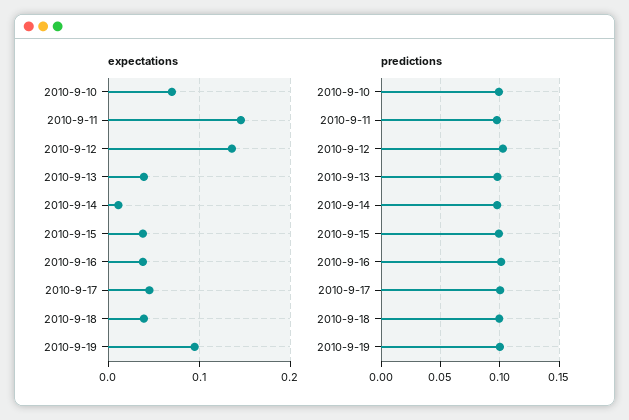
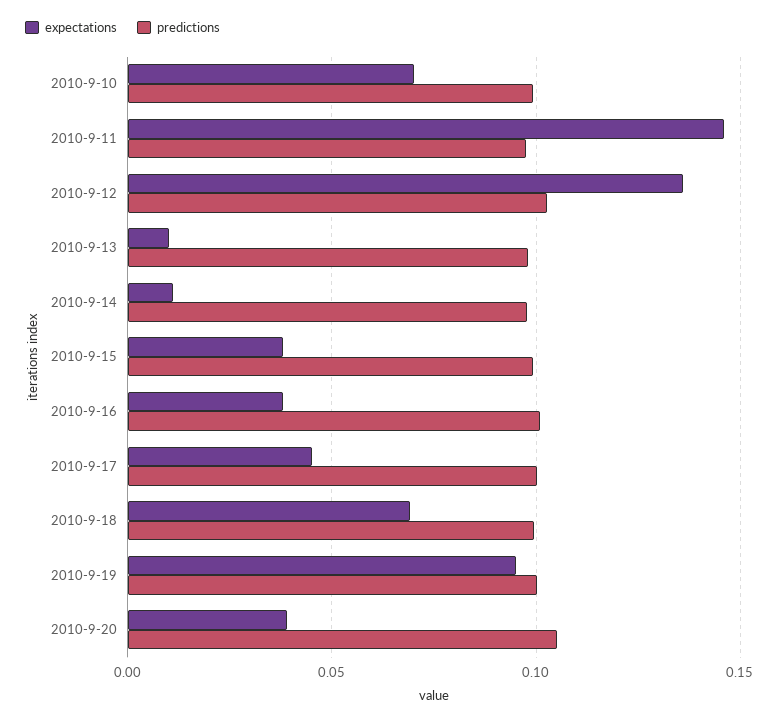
expectations, 2010-9-13: 0.04 -> 0.01
expectations, 2010-9-18: 0.04 -> 0.07
expectations, 2010-9-20: none -> 0.04
predictions, 2010-9-20: none -> 0.105

